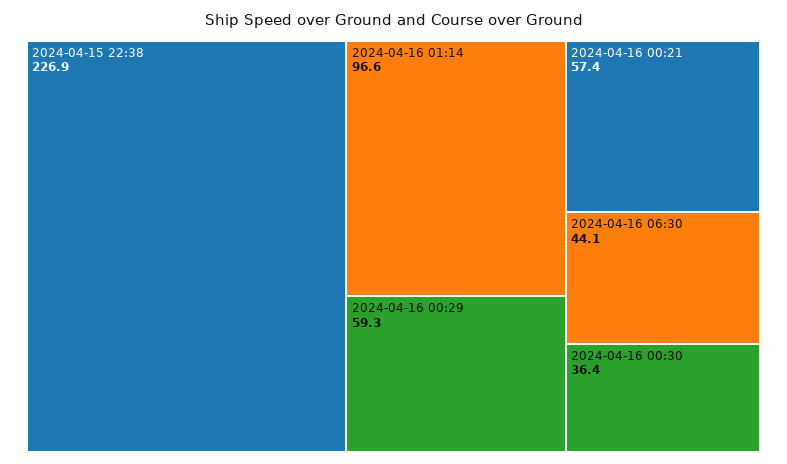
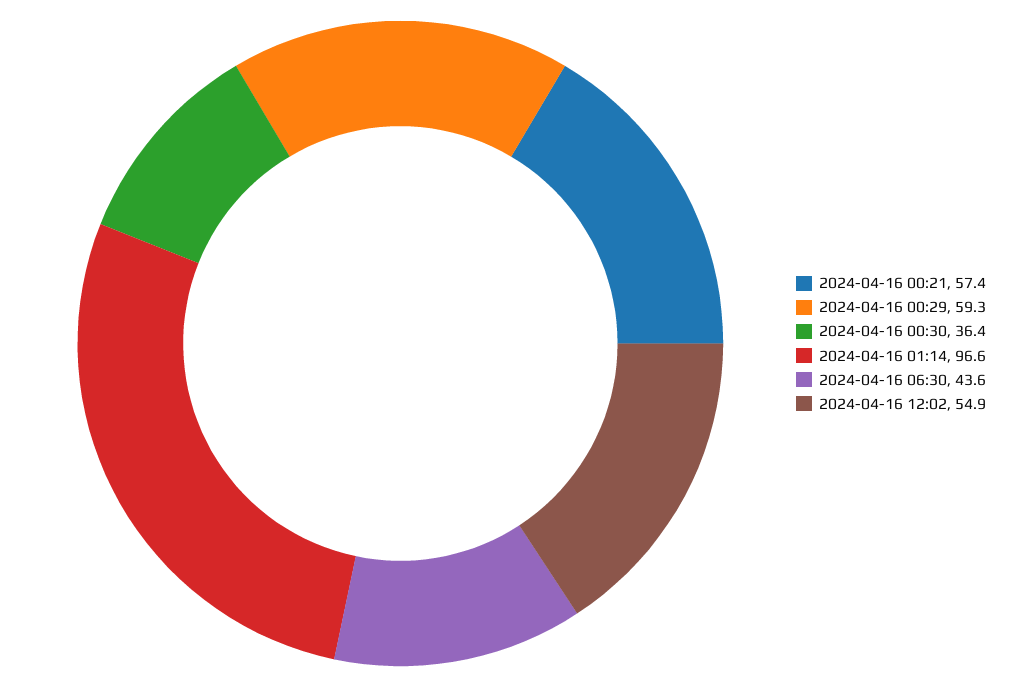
2024-04-15 22:38: 226.9 -> none
2024-04-16 06:30: 44.1 -> 43.6
2024-04-16 12:02: none -> 54.9

